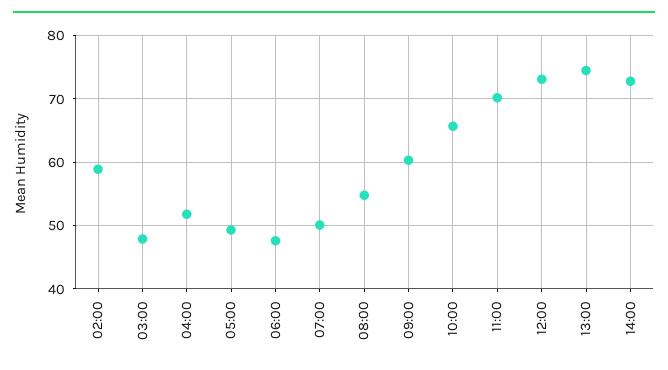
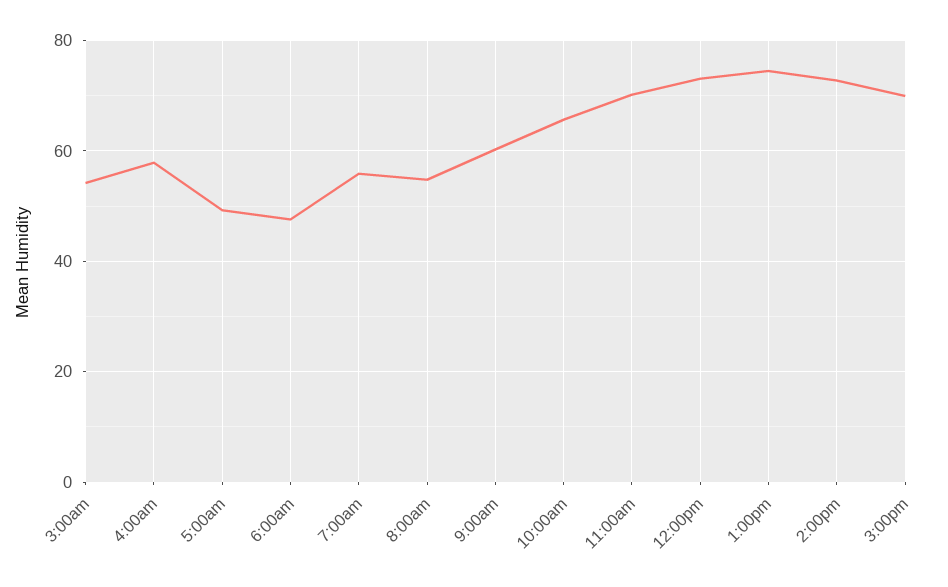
02:00: 59 -> none
03:00: 48 -> 54
04:00: 52 -> 58
07:00: 50 -> 56
3:00pm: none -> 70

